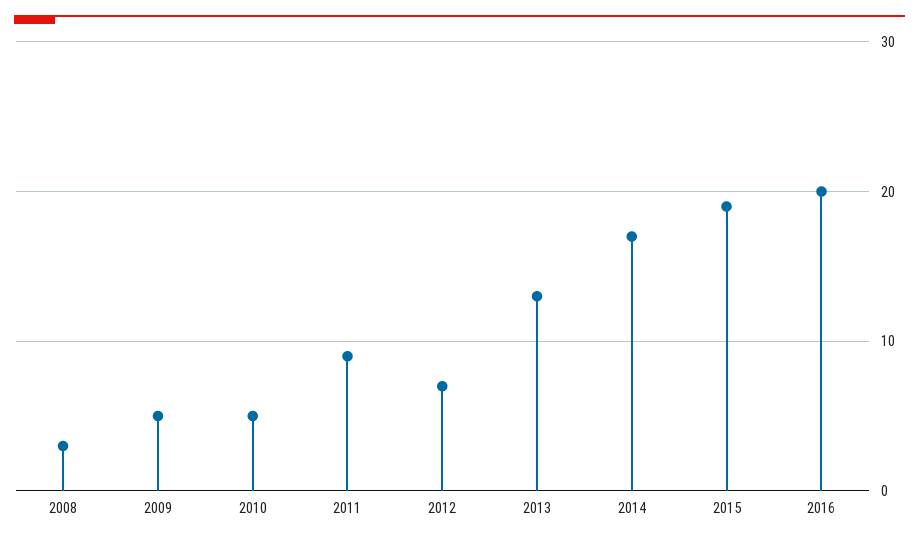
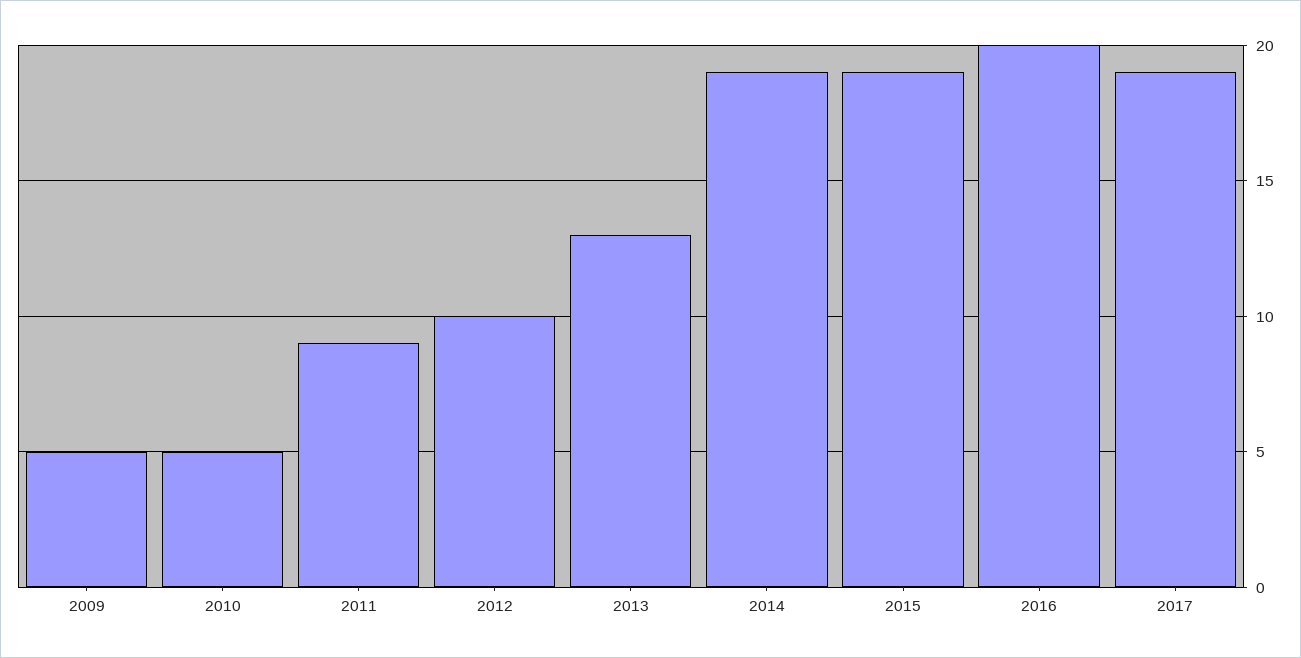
2008: 3 -> none
2012: 7 -> 10
2014: 17 -> 19
2017: none -> 19

